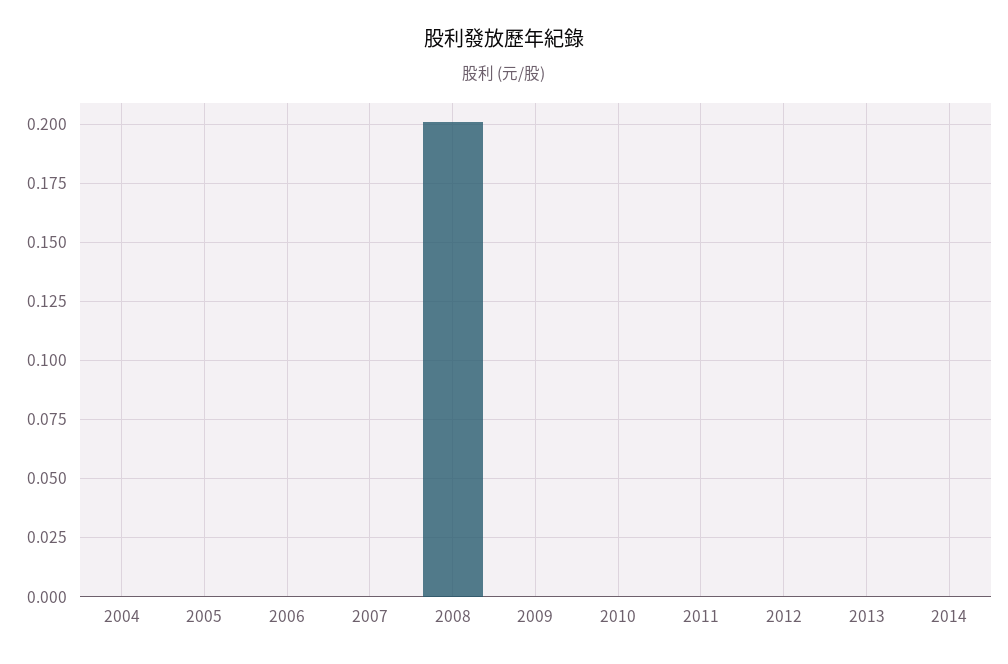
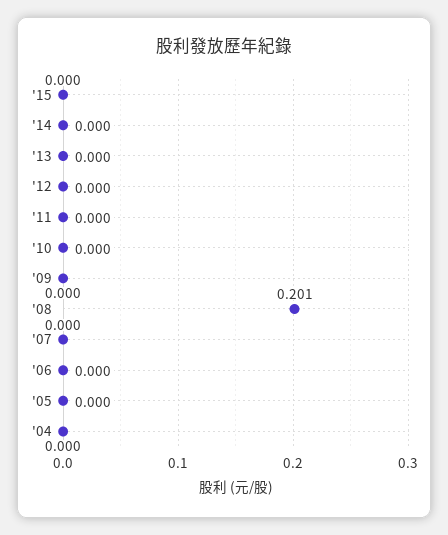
'15: none -> 0

